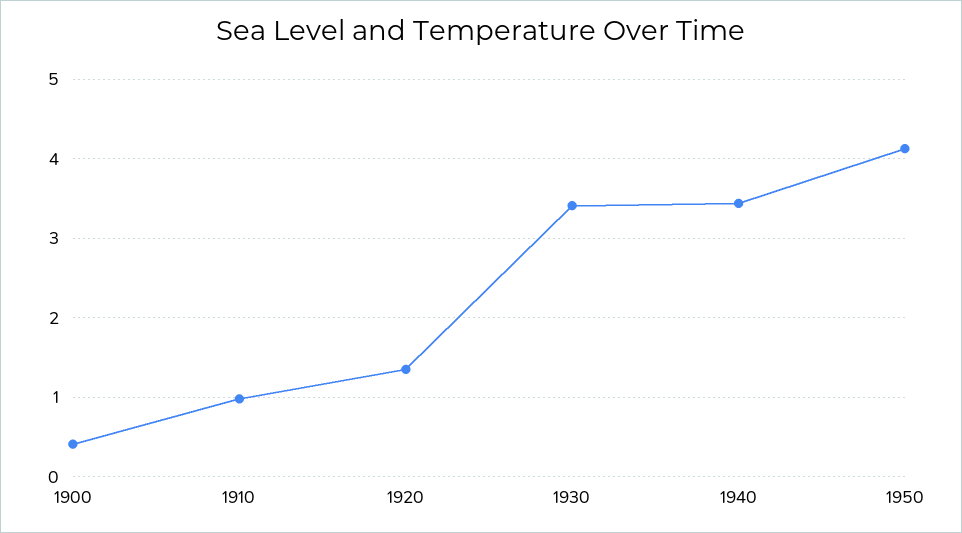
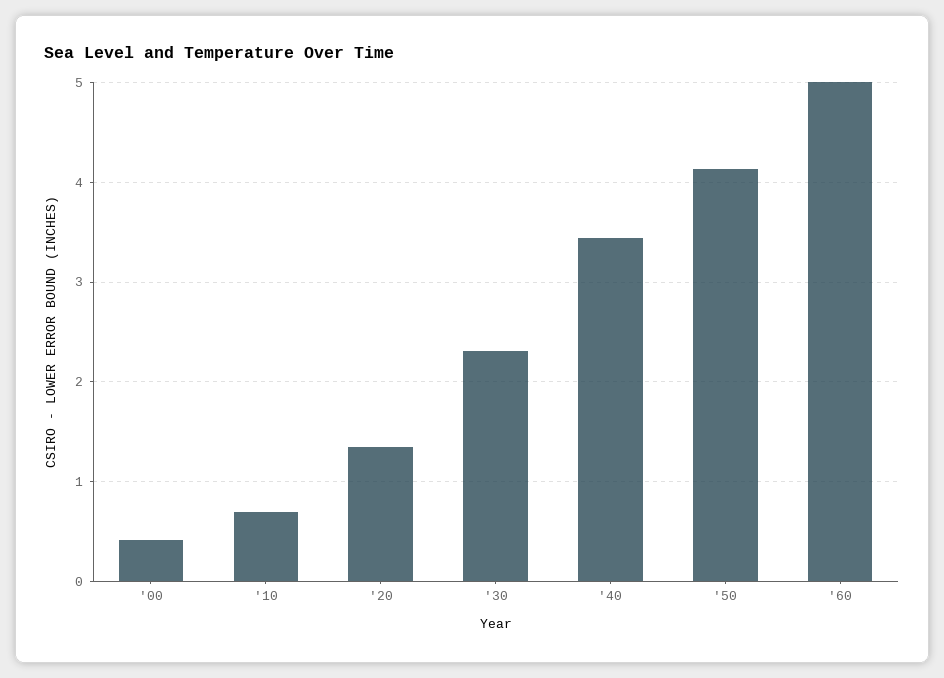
1910: 1 -> 0.7
1930: 3.4 -> 2.3
'60: none -> 5

